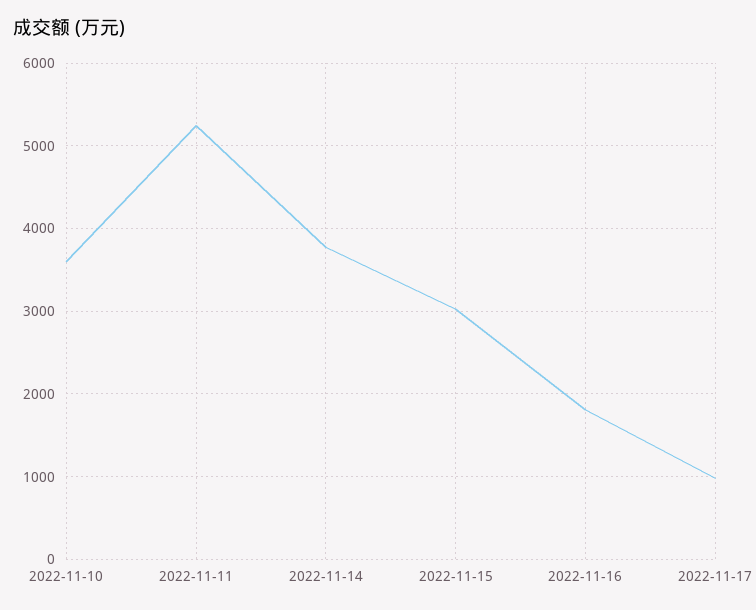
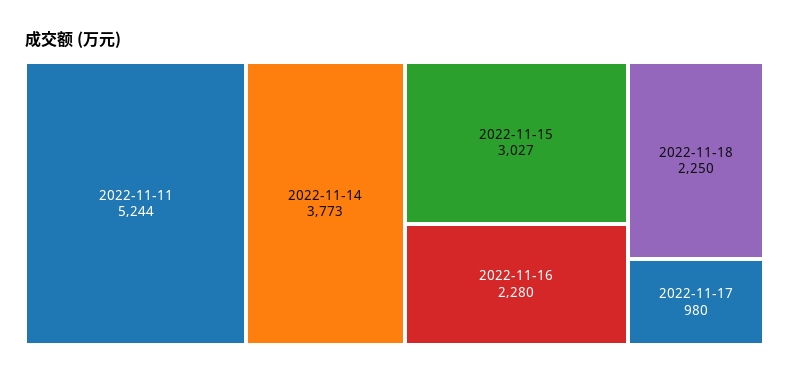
2022-11-10: 3600 -> none
2022-11-16: 1800 -> 2280
2022-11-18: none -> 2250

